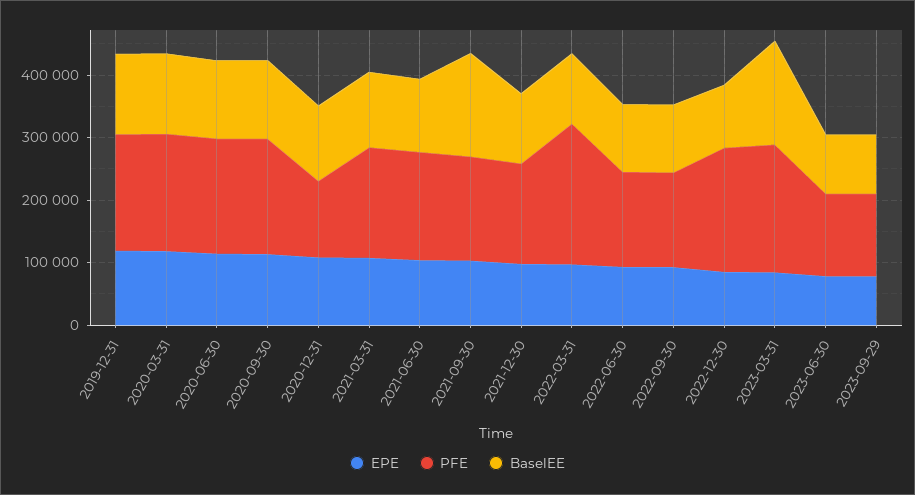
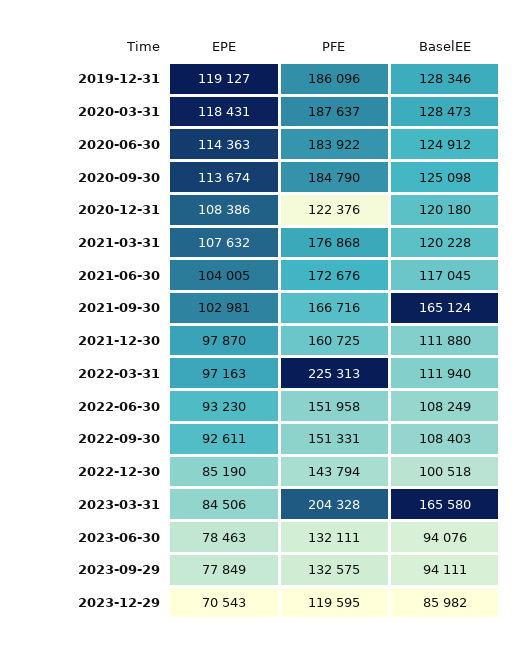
PFE, 2022-12-30: 200000 -> 143794
EPE, 2023-12-29: none -> 70543
PFE, 2023-12-29: none -> 119595
BaselEE, 2023-12-29: none -> 85982

